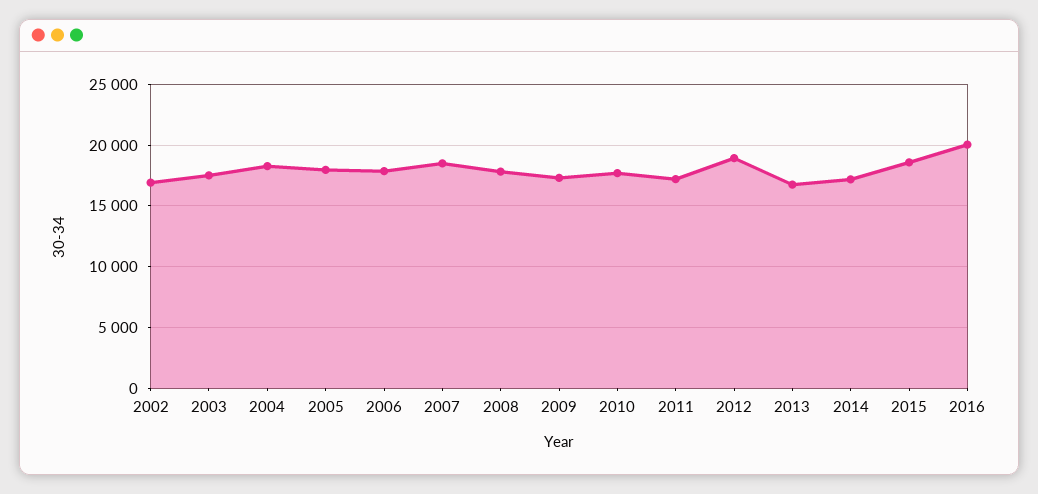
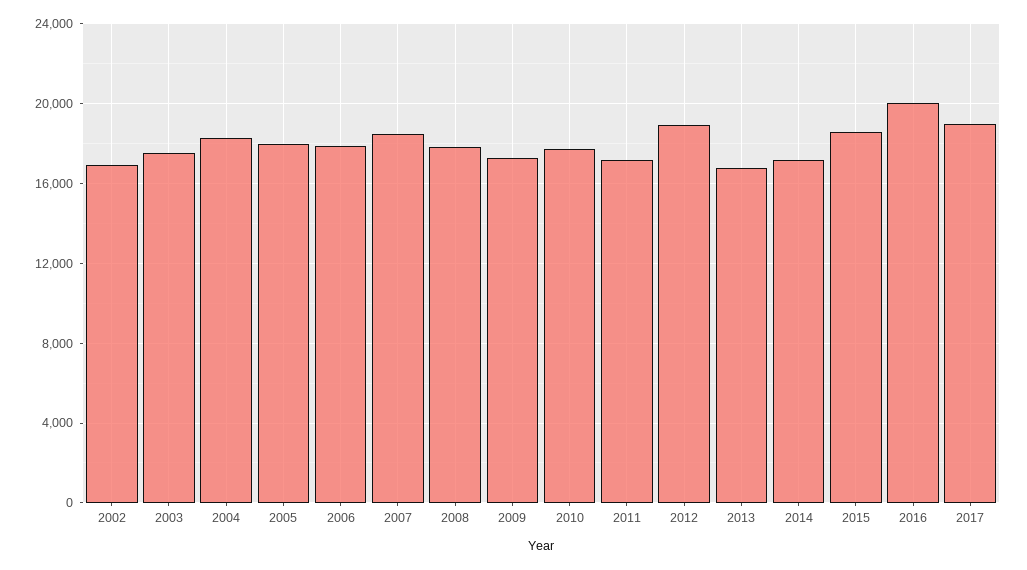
2017: none -> 19000

